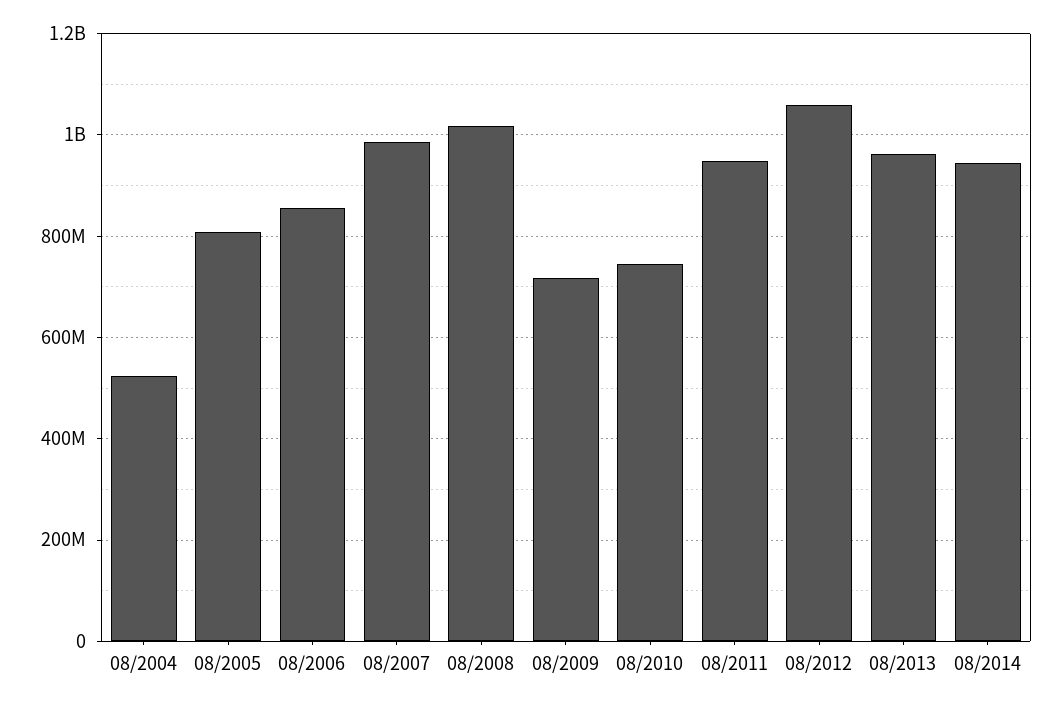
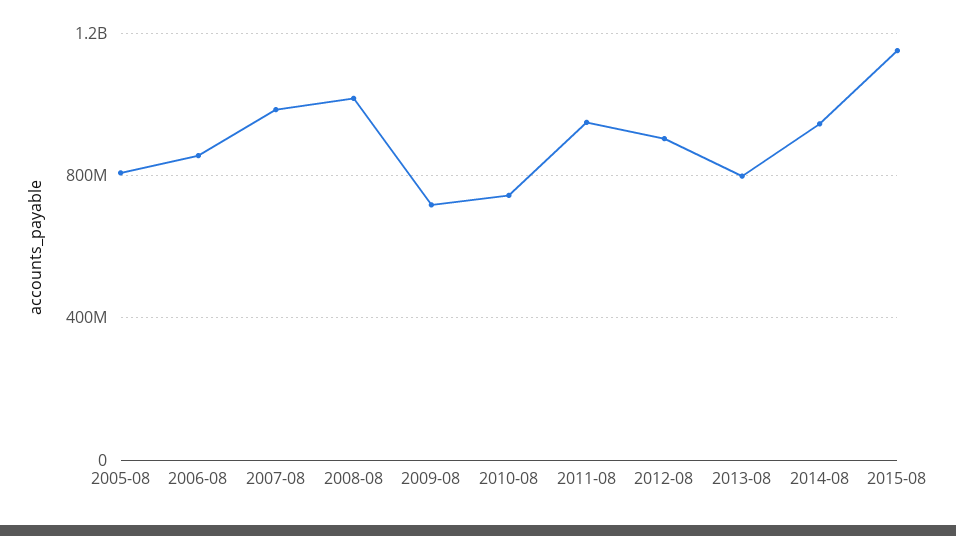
08/2004: 520000000 -> none
08/2012: 1060000000 -> 900000000
08/2013: 960000000 -> 800000000
2015-08: none -> 1150000000

